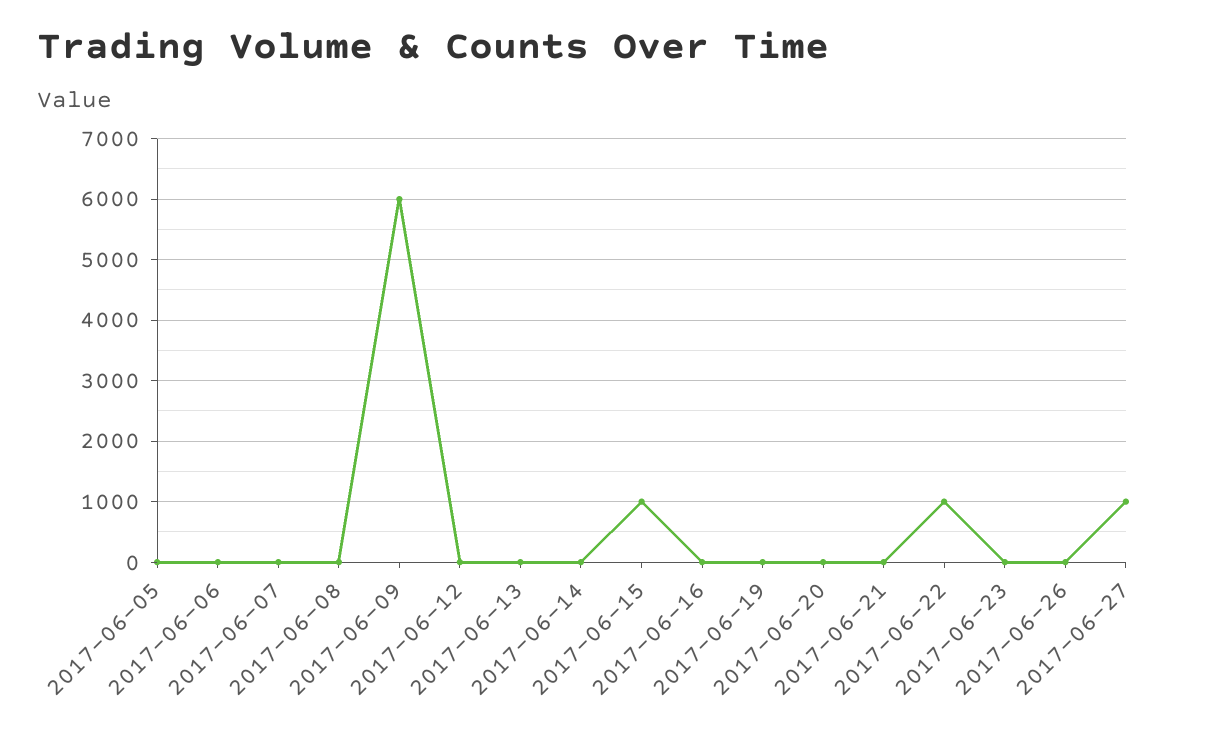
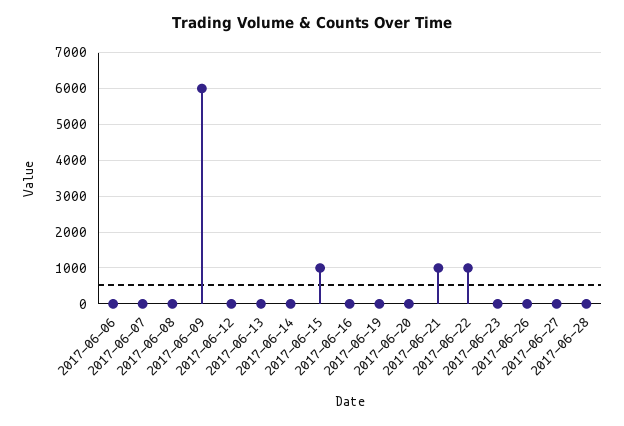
2017-06-05: 0 -> none
2017-06-21: 0 -> 1000
2017-06-27: 1000 -> 0
2017-06-28: none -> 0

